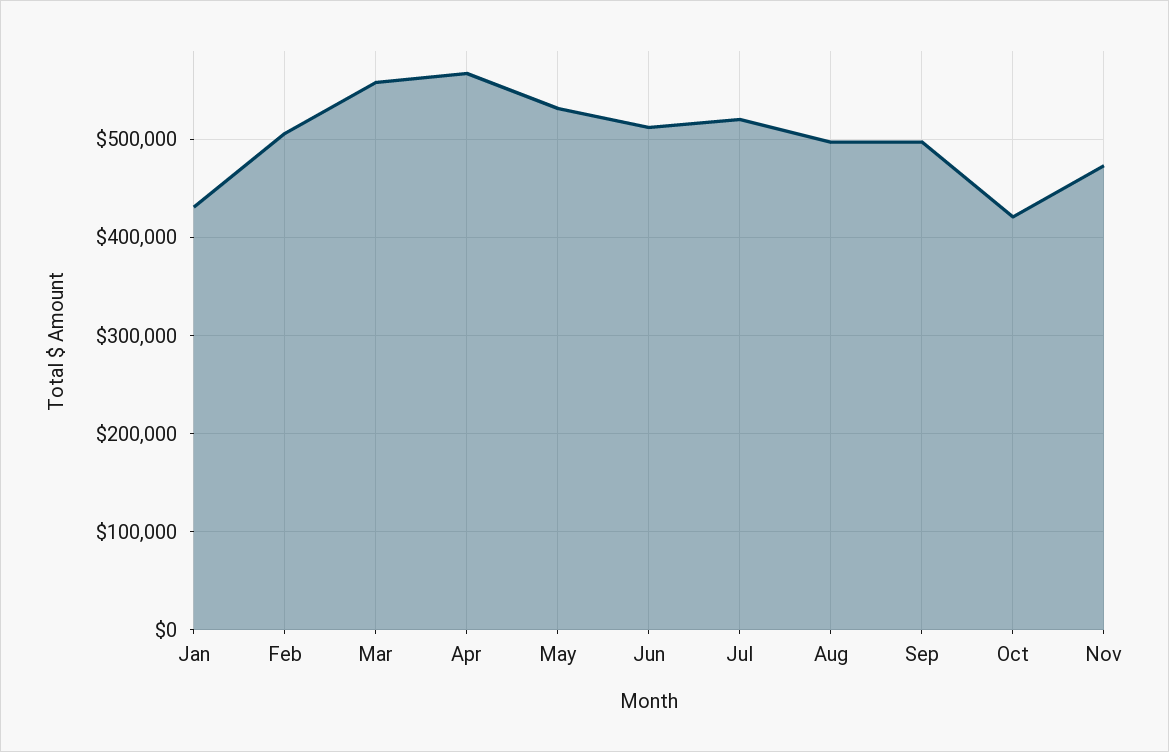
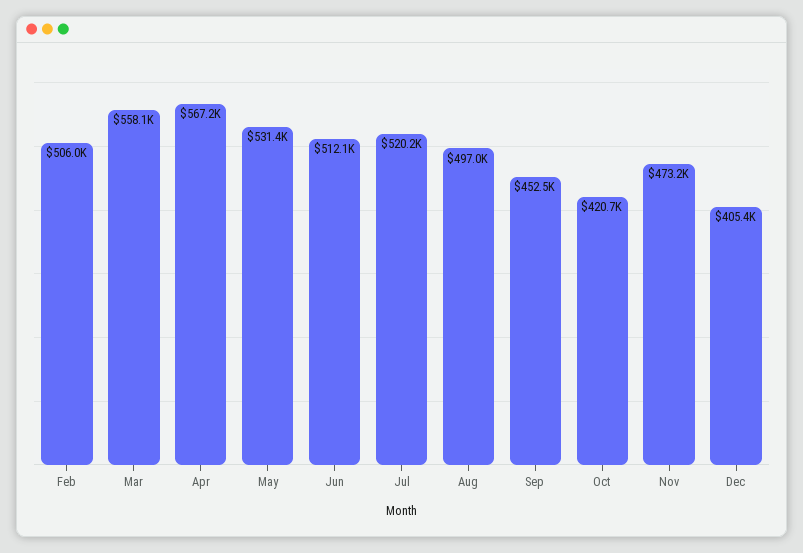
Jan: 430000 -> none
Sep: 500000 -> 452500
Dec: none -> 405400

